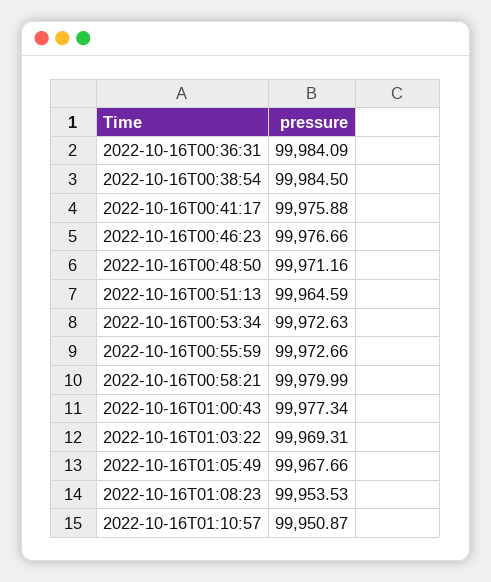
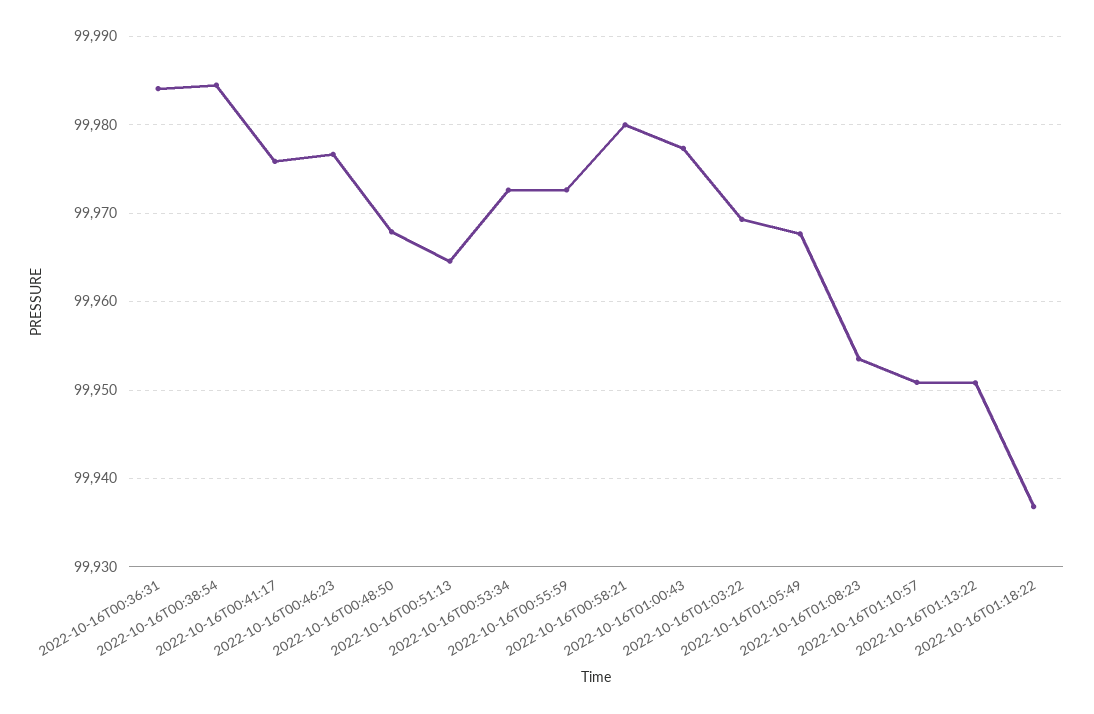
2022-10-16T00:48:50: 99971.16 -> 99968
2022-10-16T01:13:22: none -> 99951
2022-10-16T01:18:22: none -> 99937

